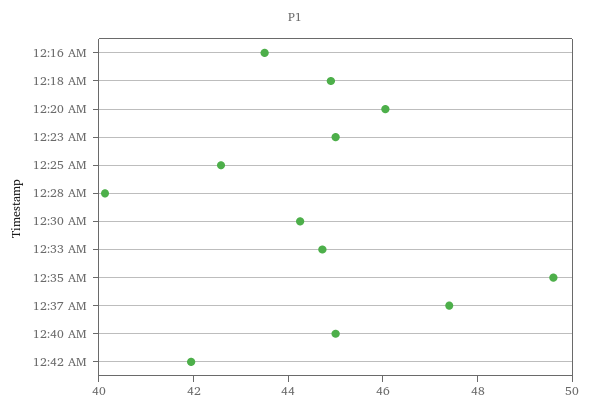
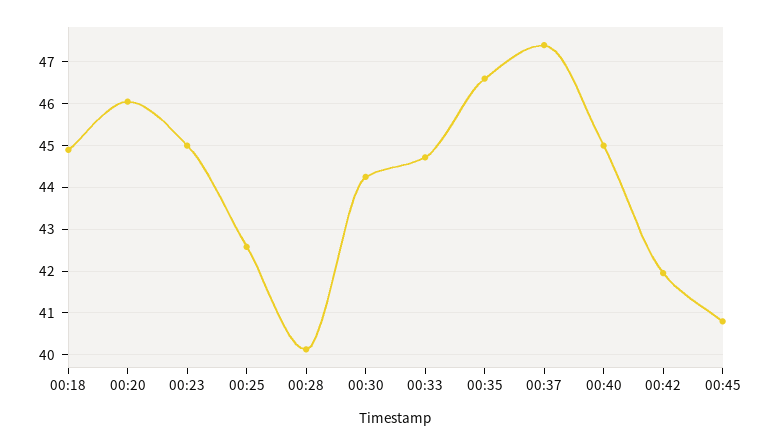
12:16 AM: 43.5 -> none
12:35 AM: 49.5 -> 46.6
00:45: none -> 40.8

